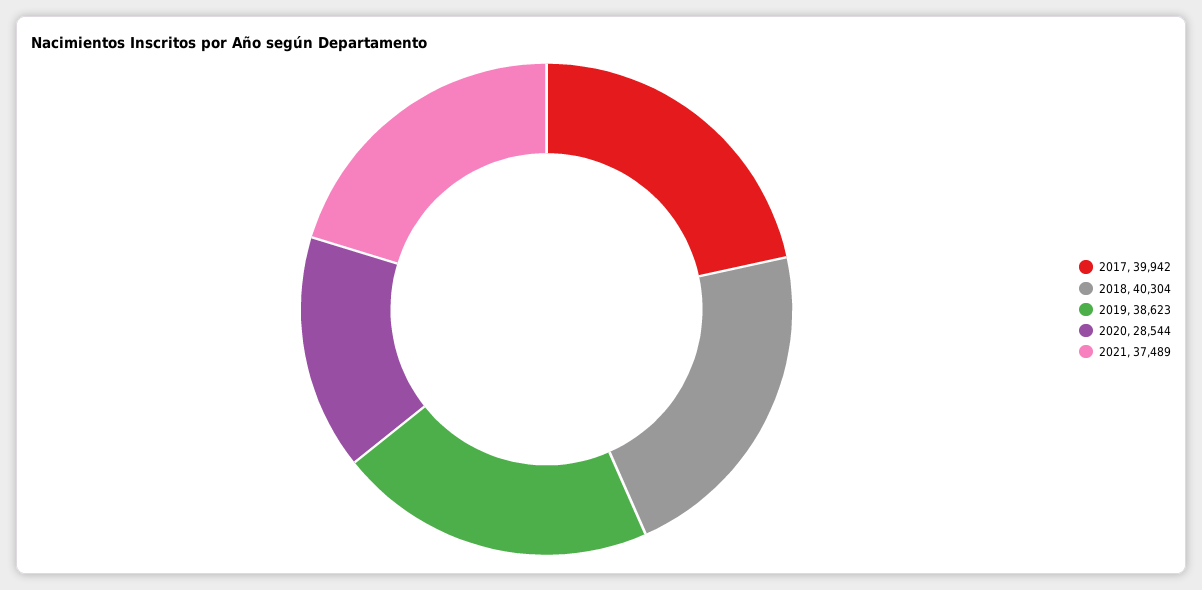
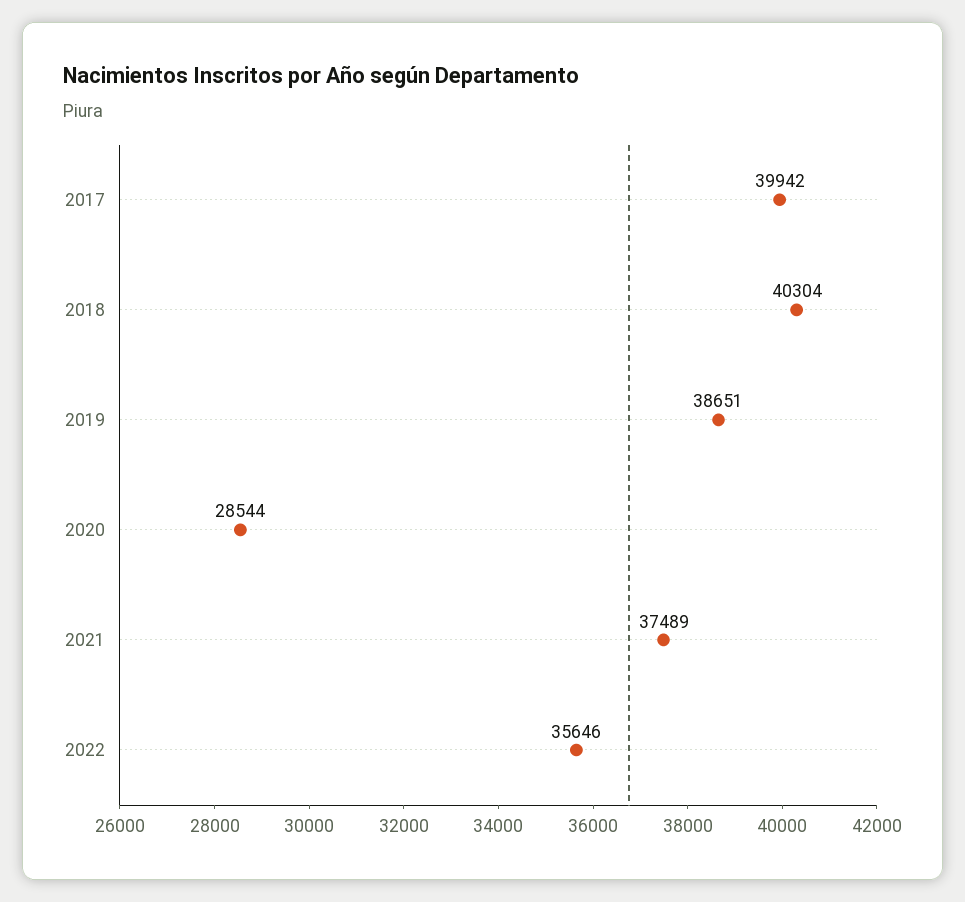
2019: 38623 -> 38651
2022: none -> 35646

